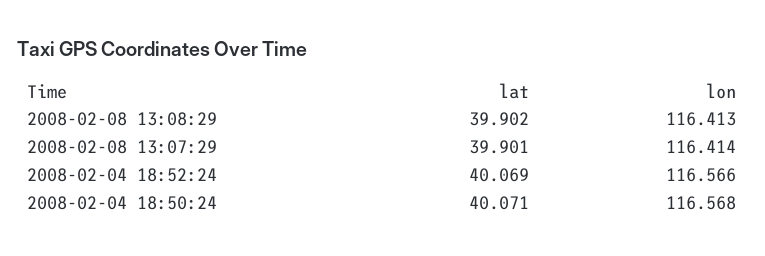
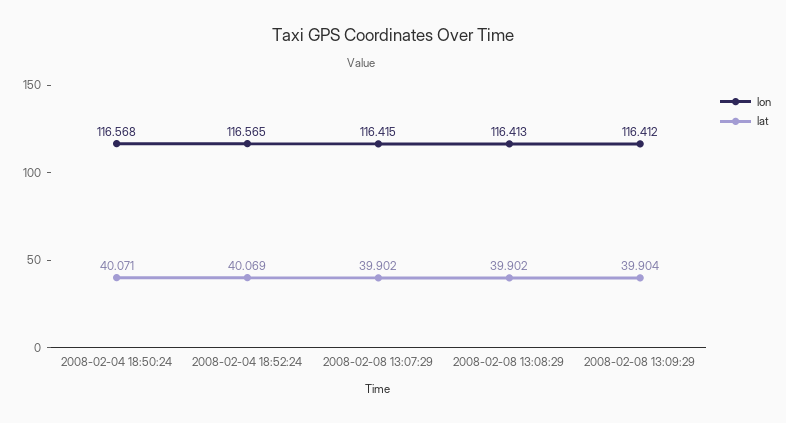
lat, 2008-02-08 13:07:29: 39.901 -> 39.902
lon, 2008-02-08 13:07:29: 116.414 -> 116.415
lon, 2008-02-04 18:52:24: 116.566 -> 116.565
lon, 2008-02-08 13:09:29: none -> 116.412
lat, 2008-02-08 13:09:29: none -> 39.904

